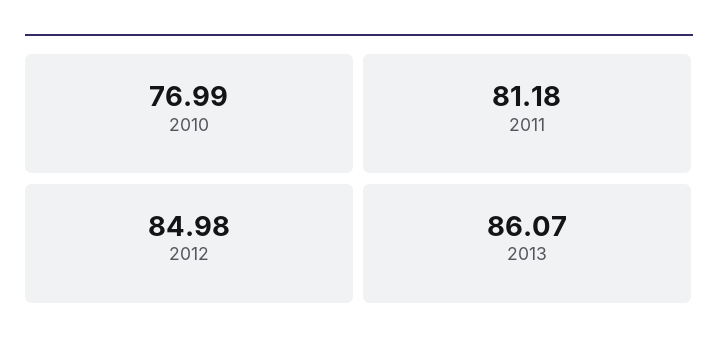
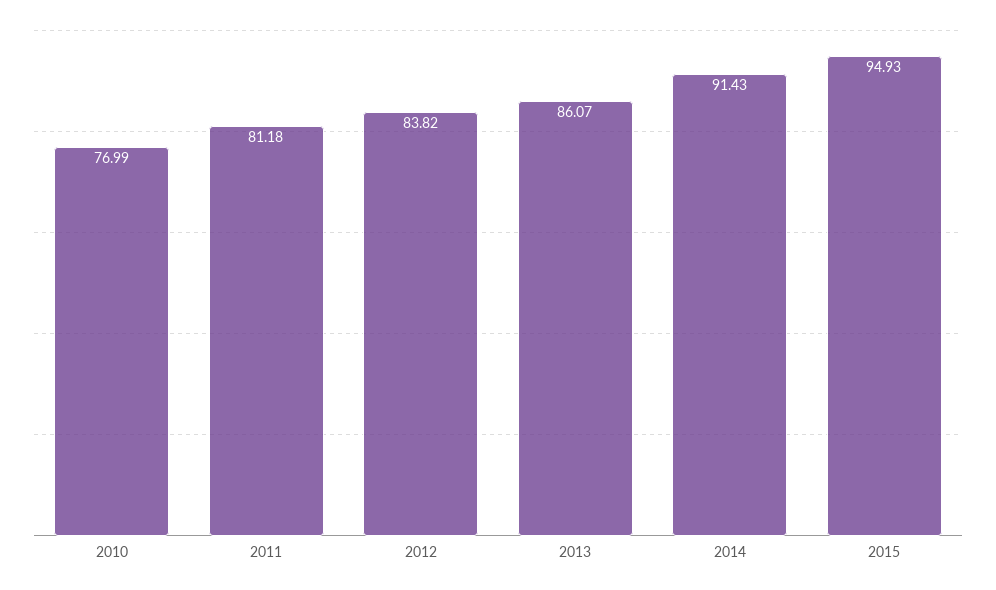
2012: 84.98 -> 83.82
2014: none -> 91.43
2015: none -> 94.93

